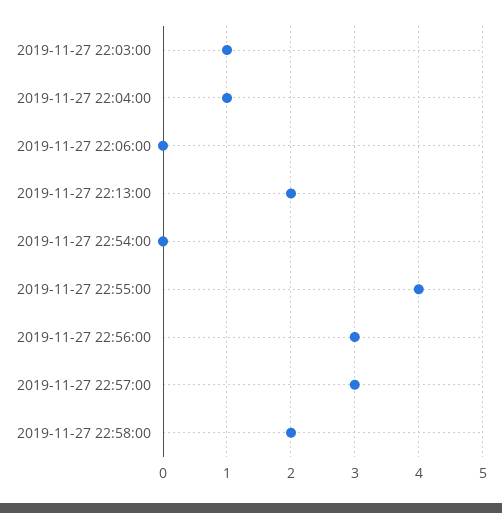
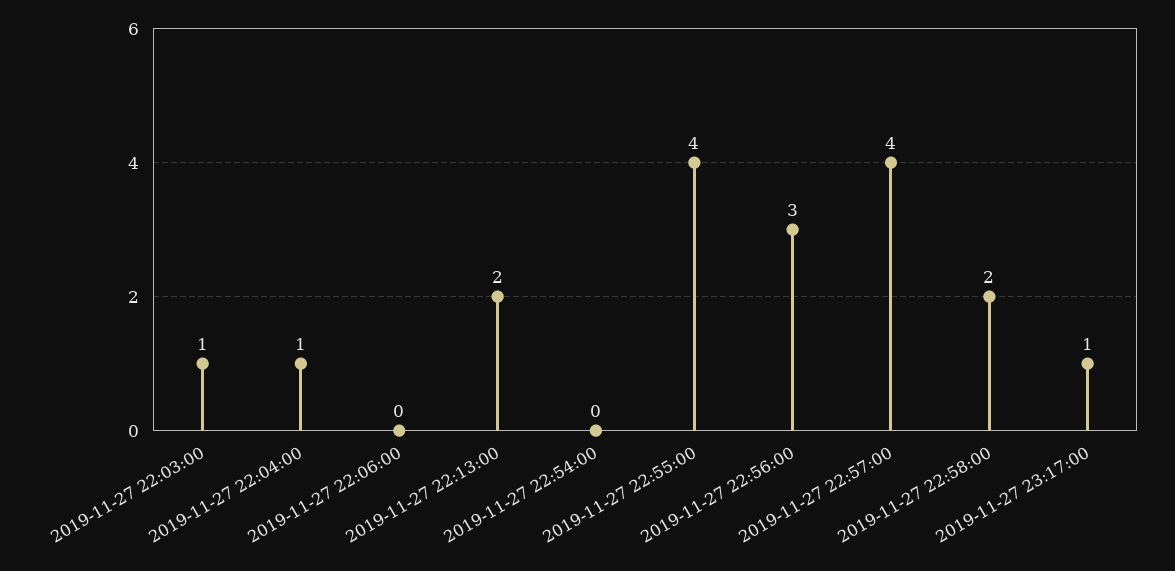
2019-11-27 22:57:00: 3 -> 4
2019-11-27 23:17:00: none -> 1

